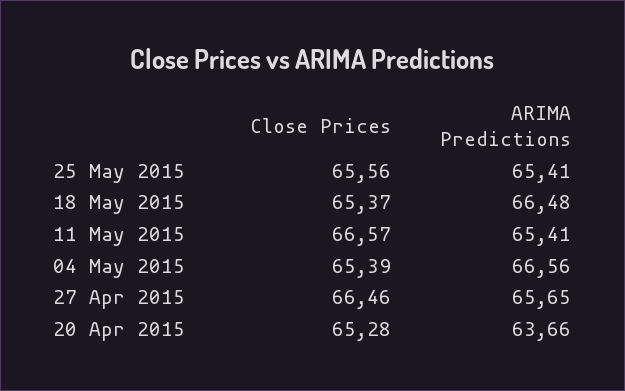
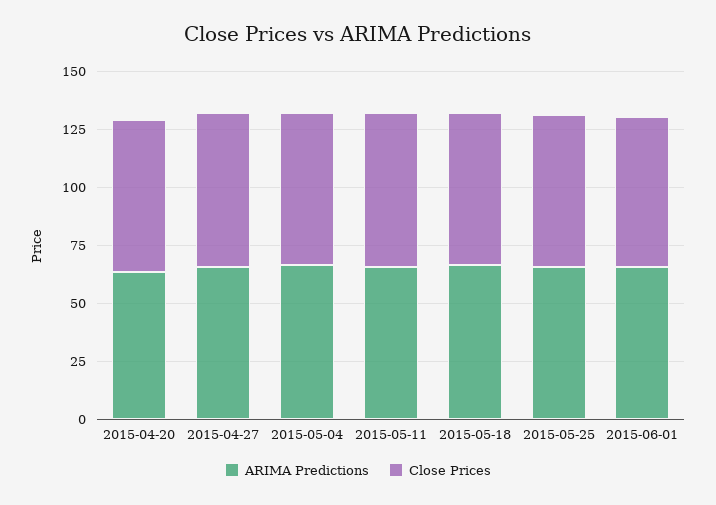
ARIMA Predictions, 2015-06-01: none -> 65
Close Prices, 2015-06-01: none -> 65

